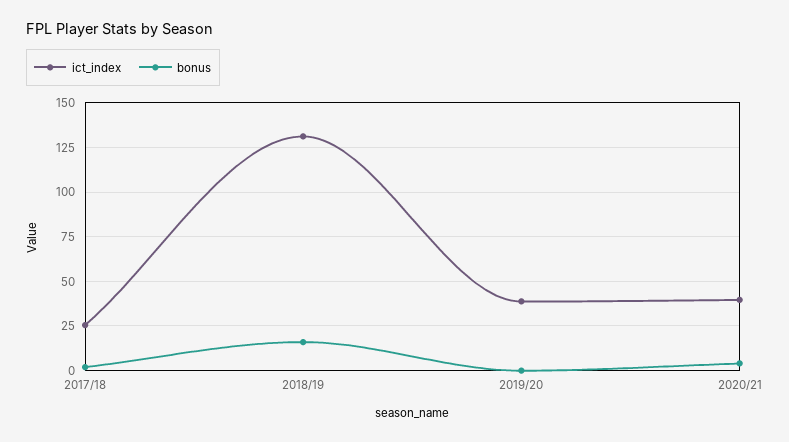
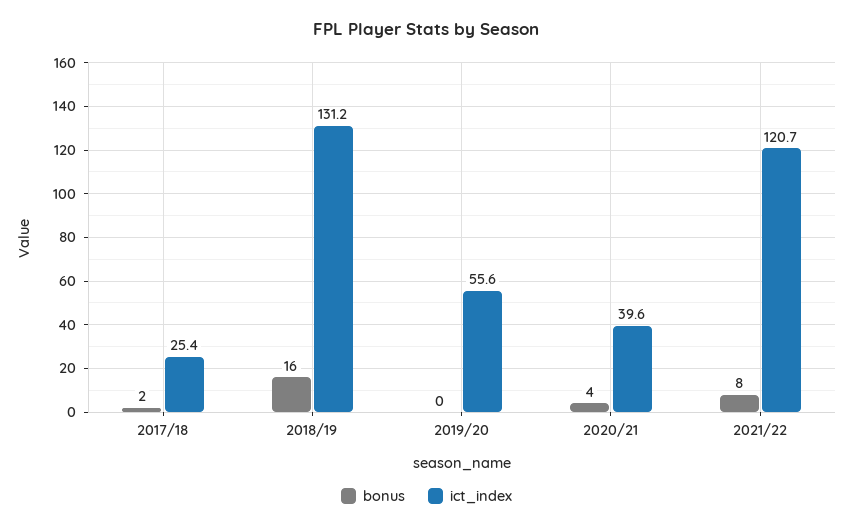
ict_index, 2019/20: 40 -> 55.6
bonus, 2021/22: none -> 8
ict_index, 2021/22: none -> 120.7

